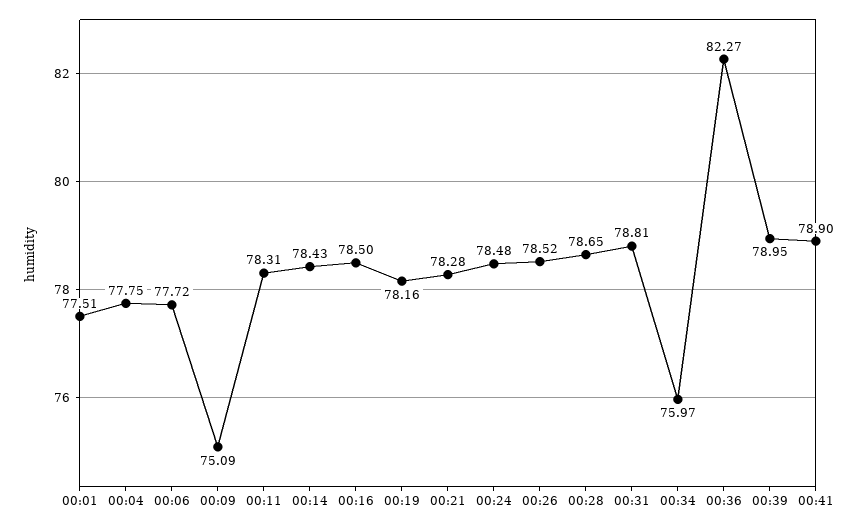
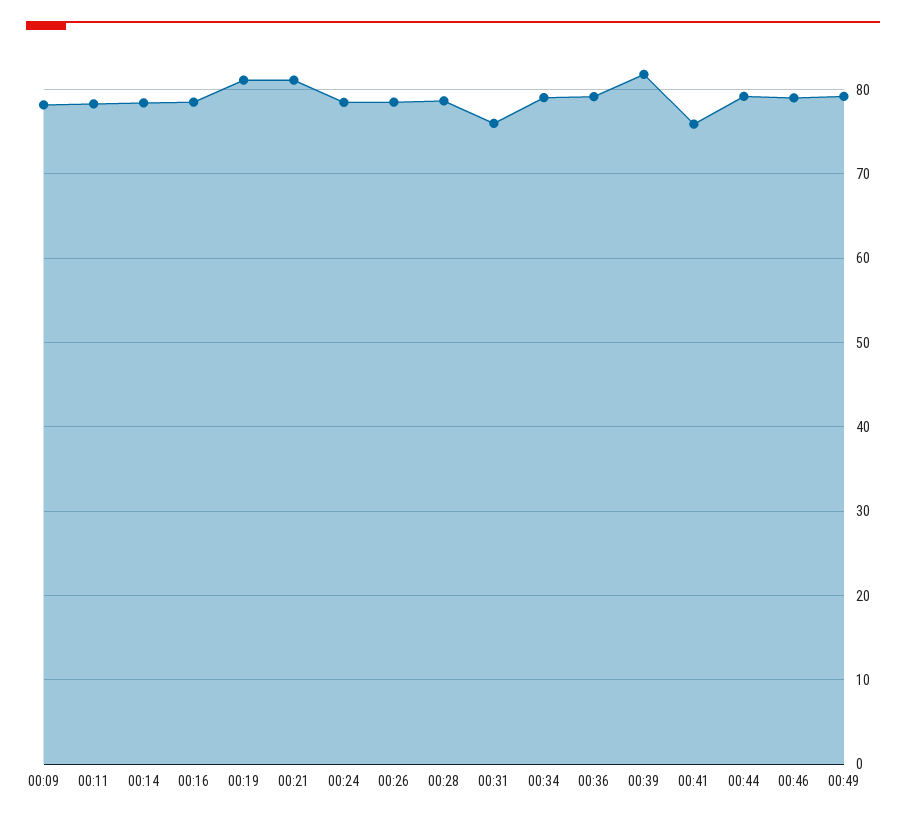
00:01: 77.51 -> none
00:04: 77.75 -> none
00:06: 77.72 -> none
00:09: 75.09 -> 78
00:19: 78.16 -> 81
00:21: 78.28 -> 81
00:31: 78.81 -> 76
00:34: 75.97 -> 79
00:36: 82.27 -> 79
00:39: 78.95 -> 82
00:41: 78.9 -> 76
00:44: none -> 79
00:46: none -> 79
00:49: none -> 79

